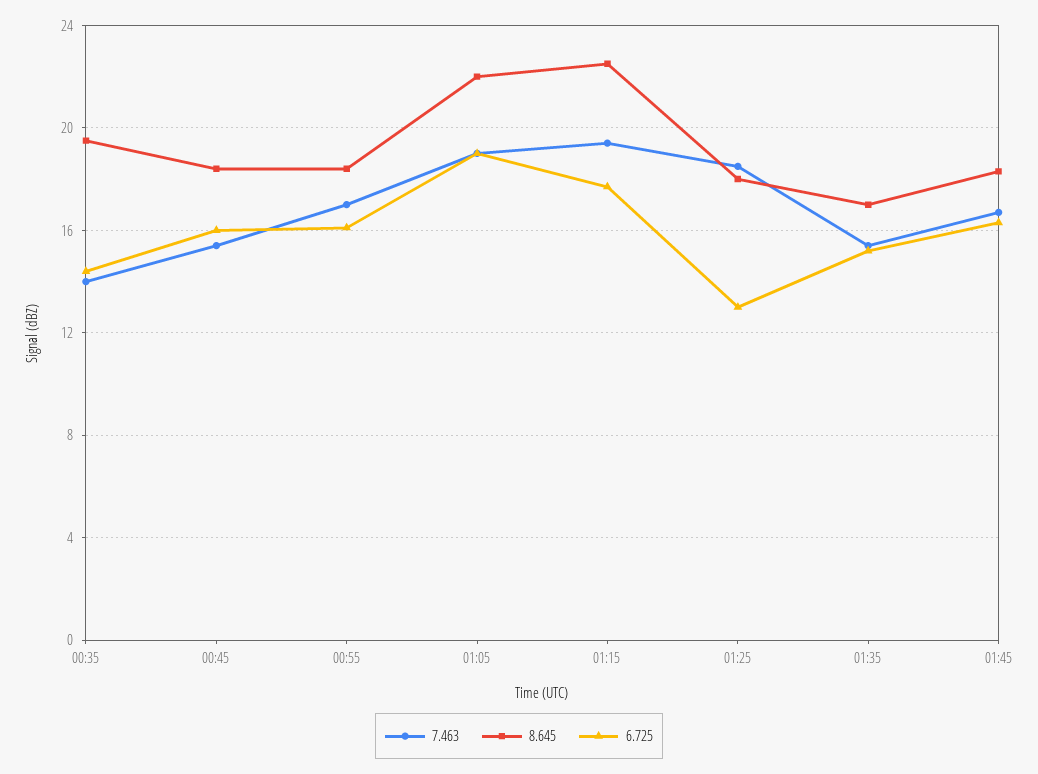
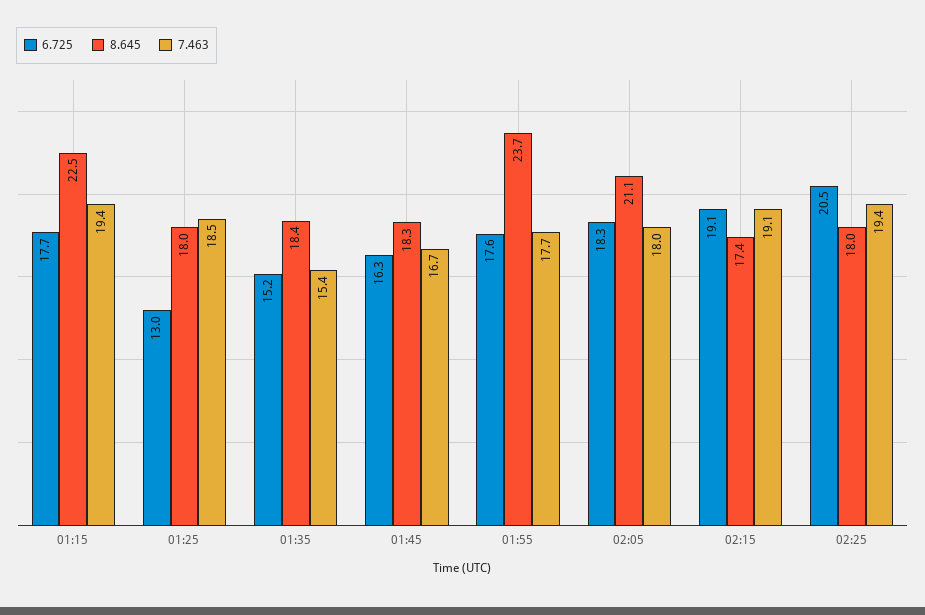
7.463, 00:35: 14 -> none
8.645, 00:35: 19.5 -> none
6.725, 00:35: 14.5 -> none
7.463, 00:45: 15.5 -> none
8.645, 00:45: 18.5 -> none
6.725, 00:45: 16 -> none
7.463, 00:55: 17 -> none
8.645, 00:55: 18.5 -> none
6.725, 00:55: 16 -> none
7.463, 01:05: 19 -> none
8.645, 01:05: 22 -> none
6.725, 01:05: 19 -> none
8.645, 01:35: 17 -> 18.4
6.725, 01:55: none -> 17.6
8.645, 01:55: none -> 23.7
7.463, 01:55: none -> 17.7
6.725, 02:05: none -> 18.3
8.645, 02:05: none -> 21.1
7.463, 02:05: none -> 18
6.725, 02:15: none -> 19.1
8.645, 02:15: none -> 17.4
7.463, 02:15: none -> 19.1
6.725, 02:25: none -> 20.5
8.645, 02:25: none -> 18
7.463, 02:25: none -> 19.4

